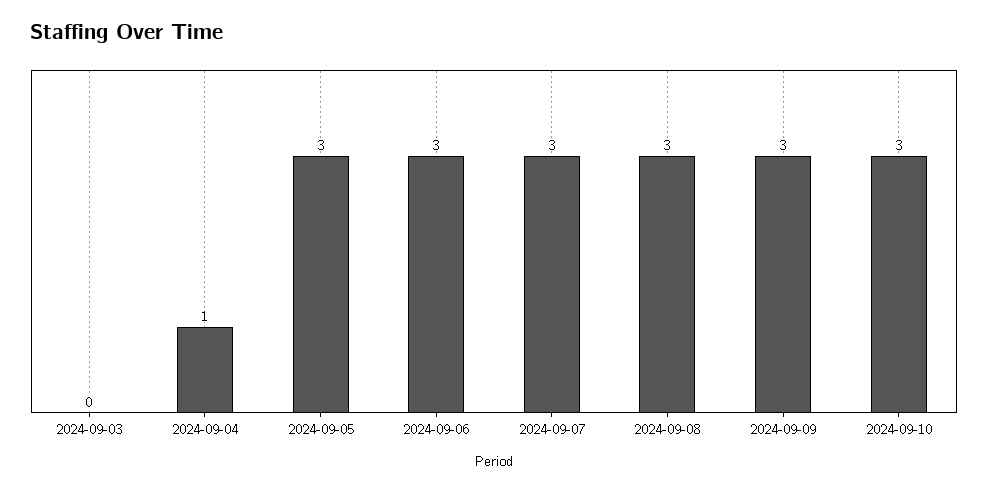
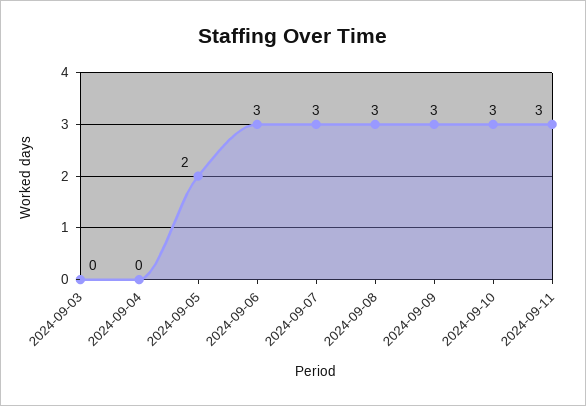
2024-09-04: 1 -> 0
2024-09-05: 3 -> 2
2024-09-11: none -> 3

